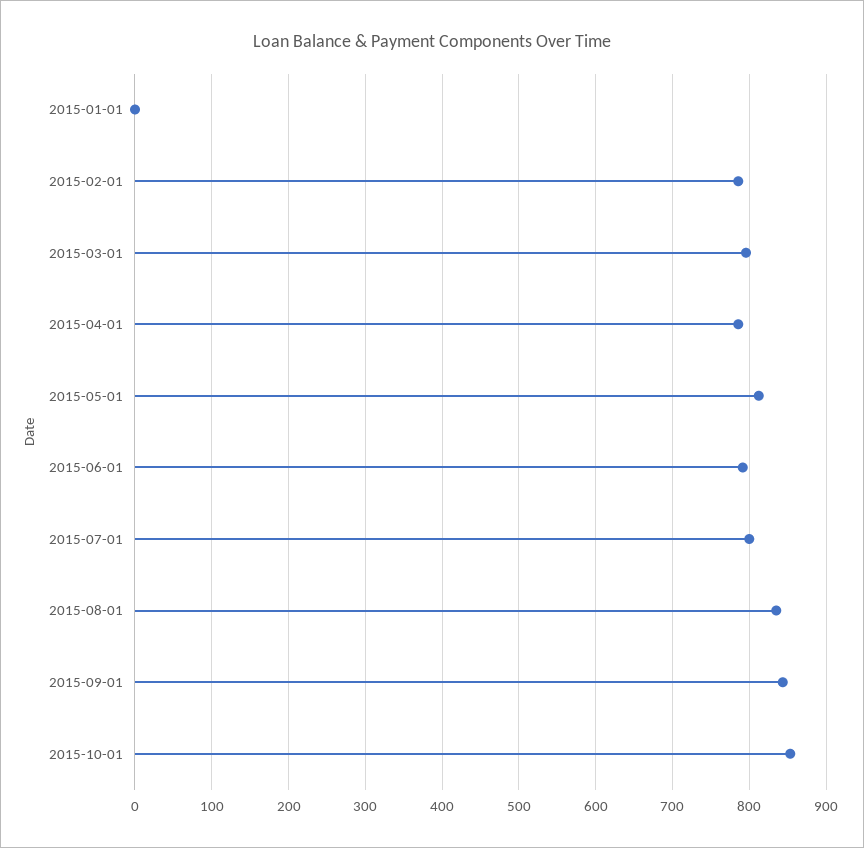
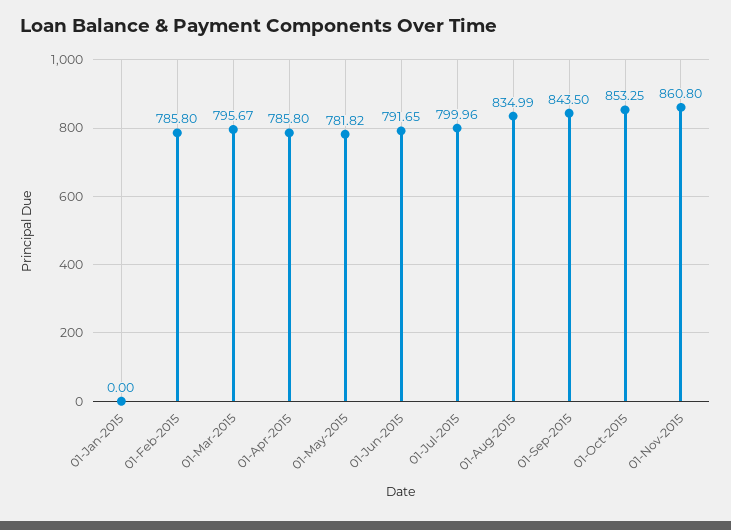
2015-05-01: 810 -> 781.82
01-Nov-2015: none -> 860.8

